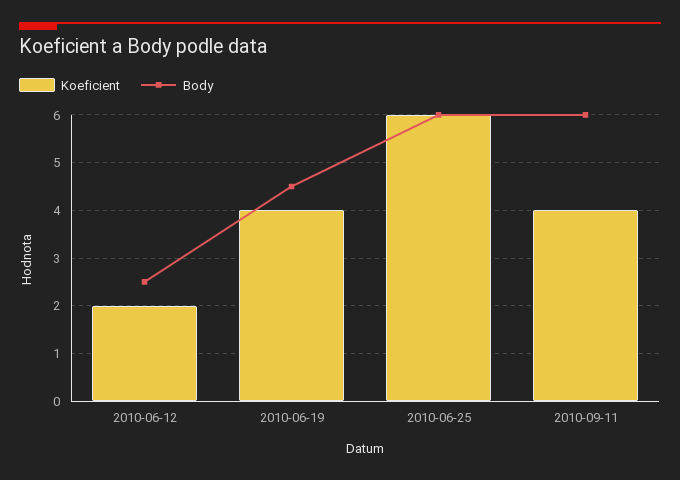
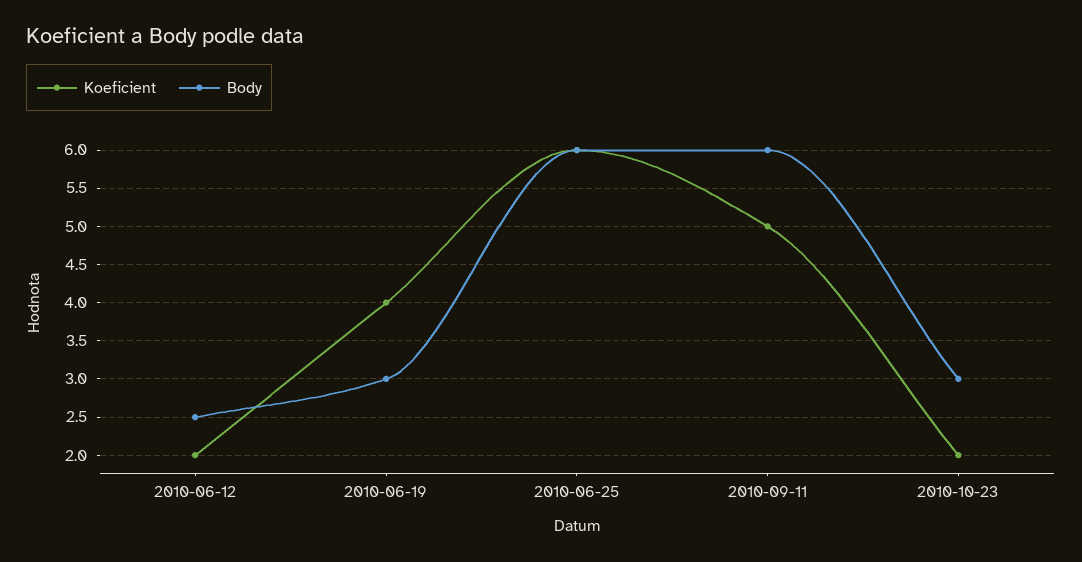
Body, 2010-06-19: 4.5 -> 3
Koeficient, 2010-09-11: 4 -> 5
Koeficient, 2010-10-23: none -> 2
Body, 2010-10-23: none -> 3

